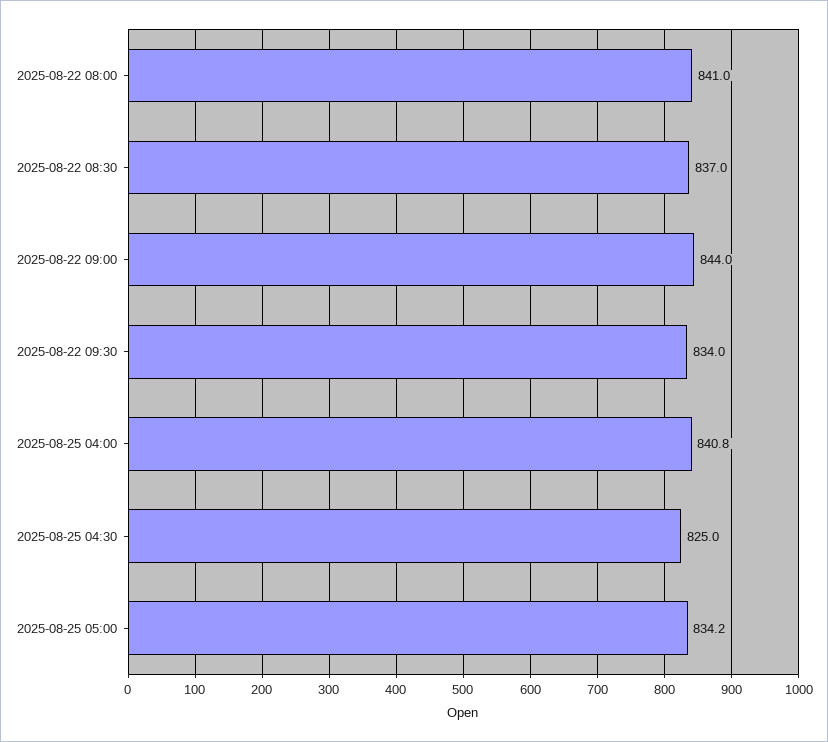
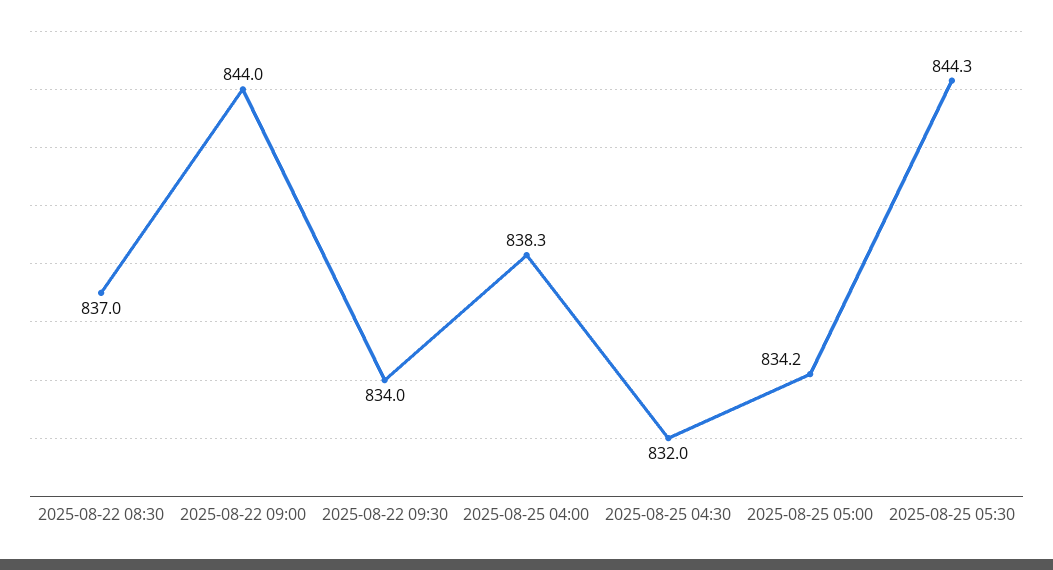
2025-08-22 08:00: 841 -> none
2025-08-25 04:00: 840.8 -> 838.3
2025-08-25 04:30: 825 -> 832
2025-08-25 05:30: none -> 844.3

